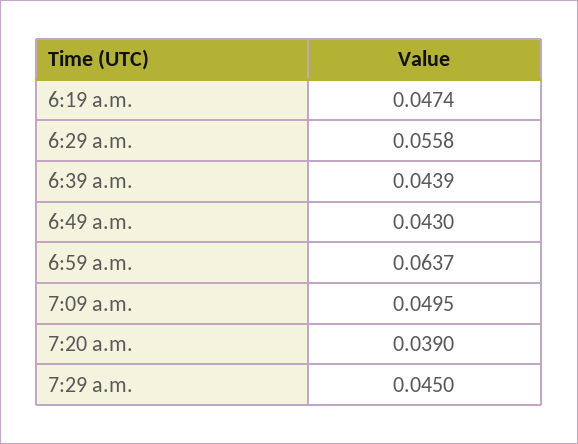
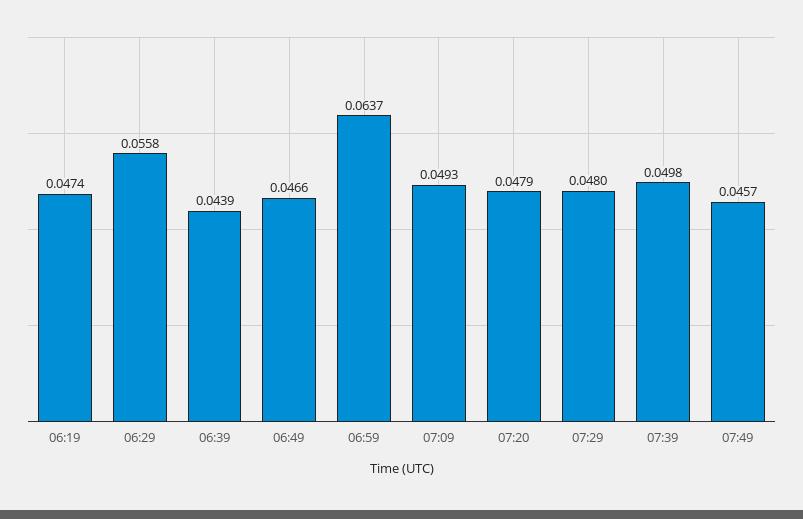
6:49 a.m.: 0.043 -> 0.0466
7:09 a.m.: 0.0495 -> 0.0493
7:20 a.m.: 0.039 -> 0.0479
7:29 a.m.: 0.045 -> 0.048
07:39: none -> 0.0498
07:49: none -> 0.0457

